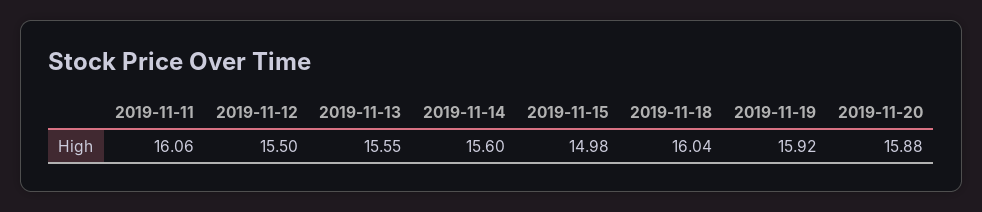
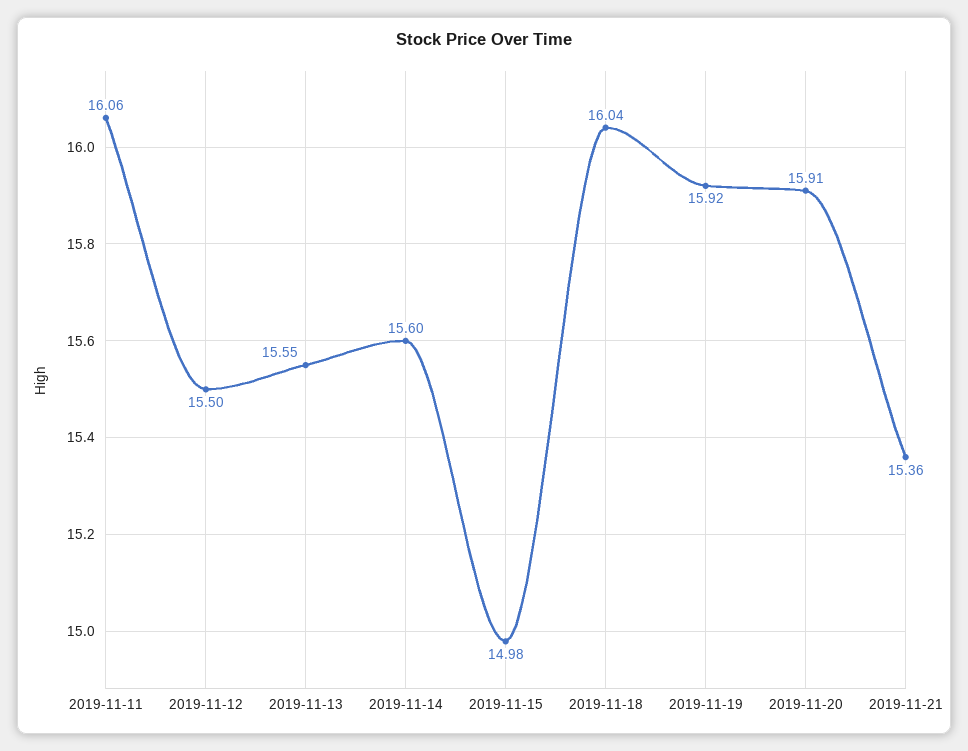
2019-11-20: 15.88 -> 15.91
2019-11-21: none -> 15.36

